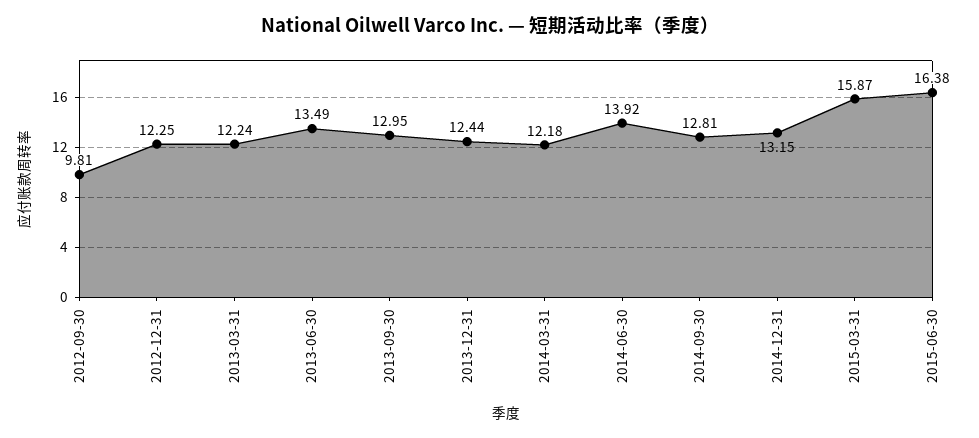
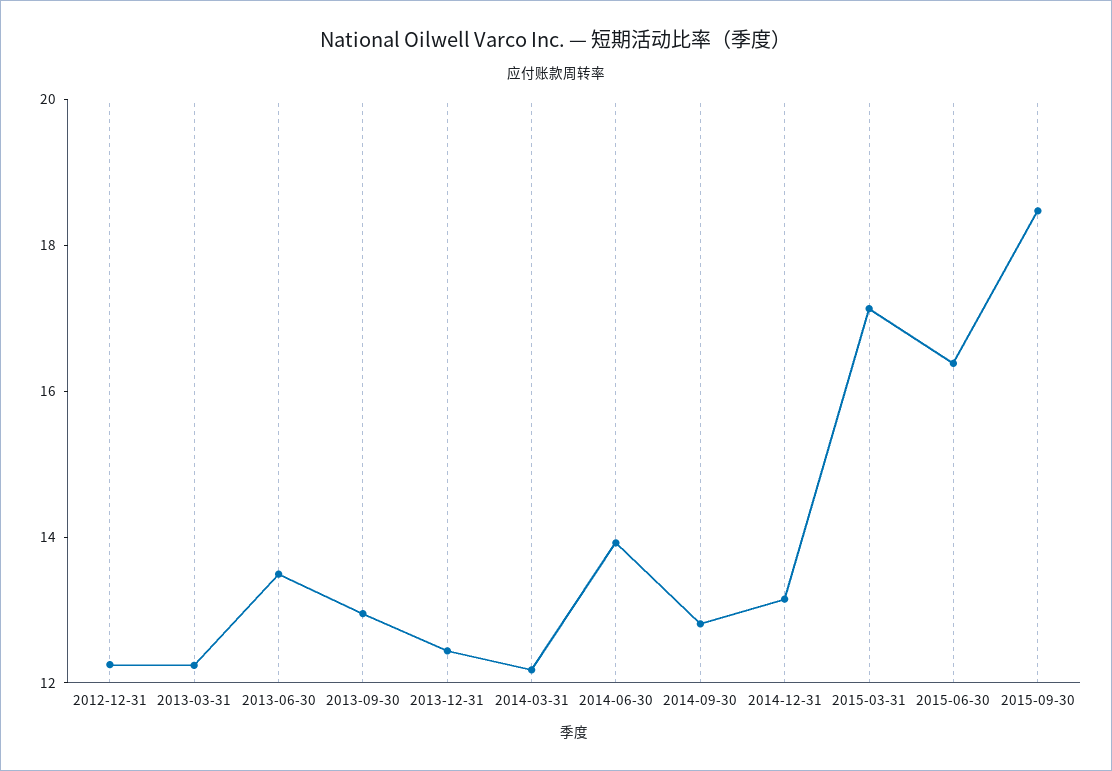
2012-09-30: 9.81 -> none
2015-03-31: 15.87 -> 17
2015-09-30: none -> 18.5

